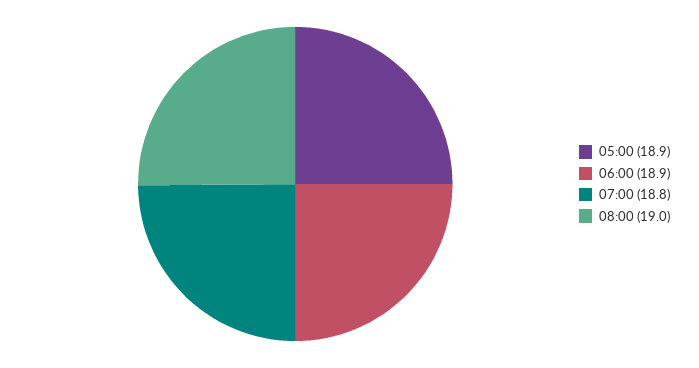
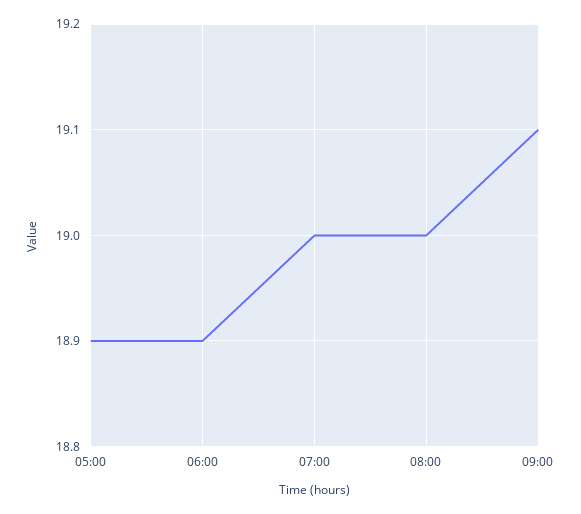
07:00: 18.8 -> 19
09:00: none -> 19.1

